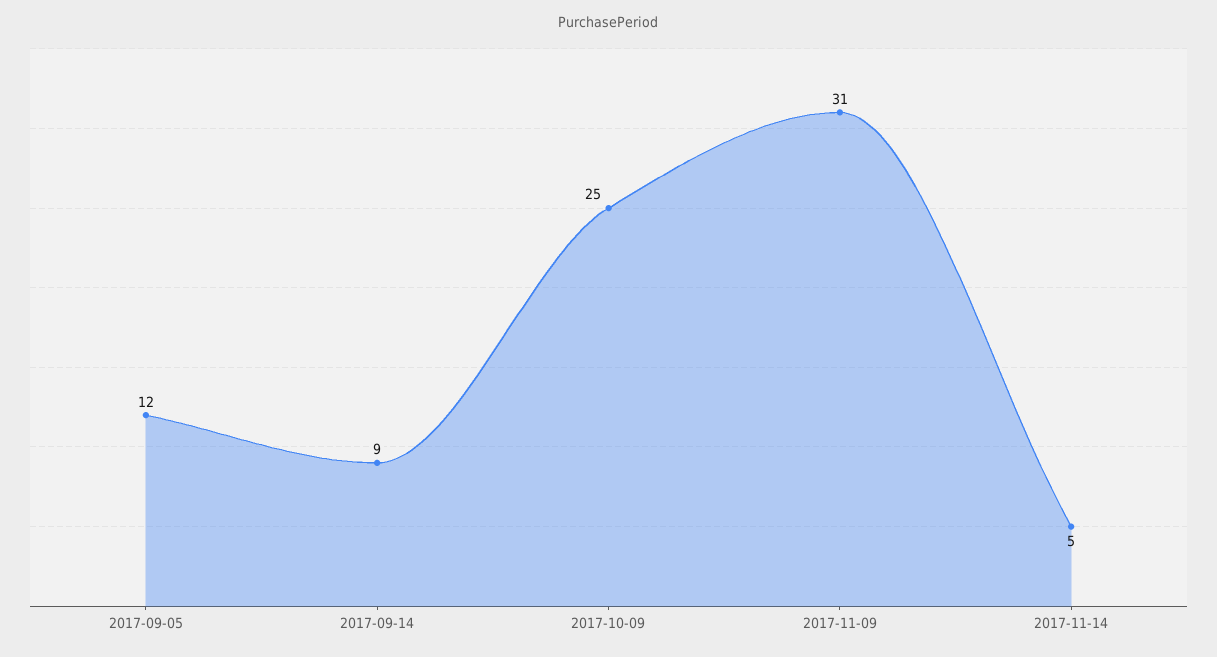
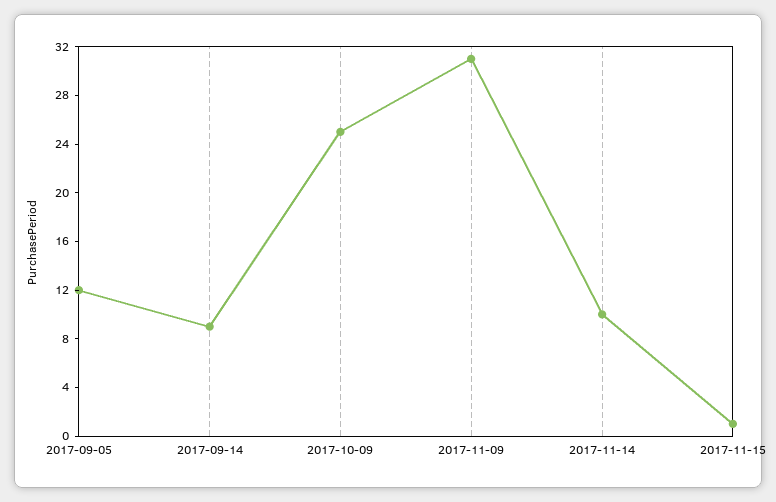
2017-11-14: 5 -> 10
2017-11-15: none -> 1

